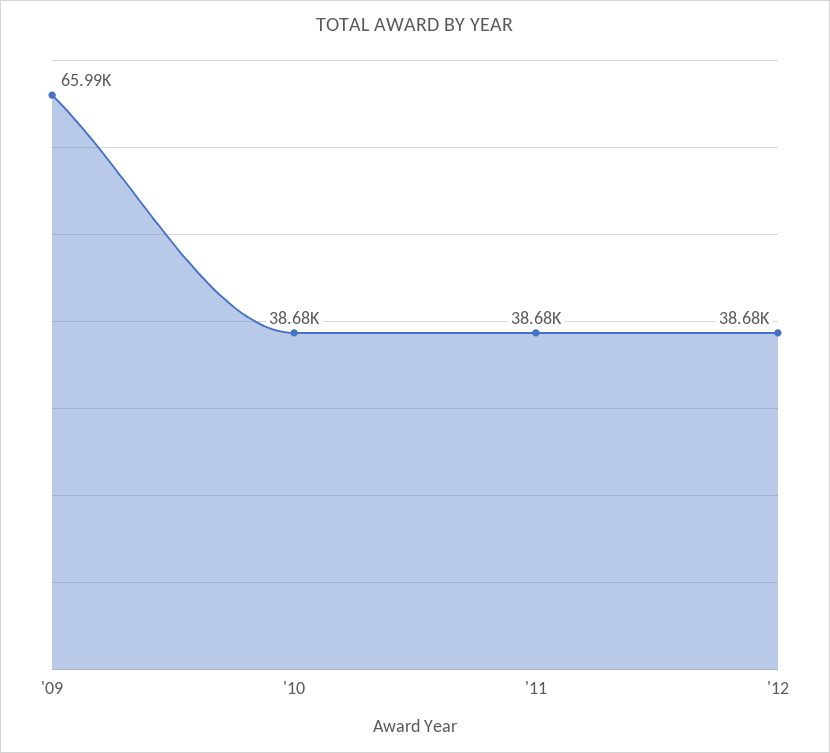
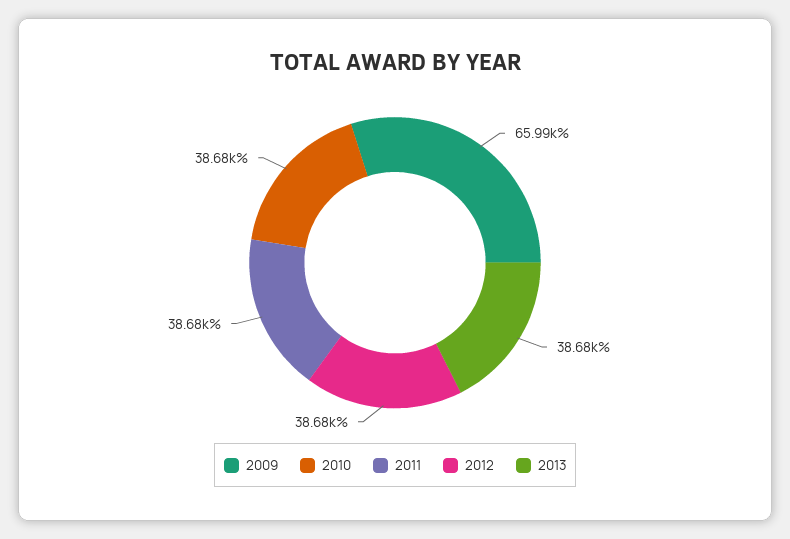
2013: none -> 38680

